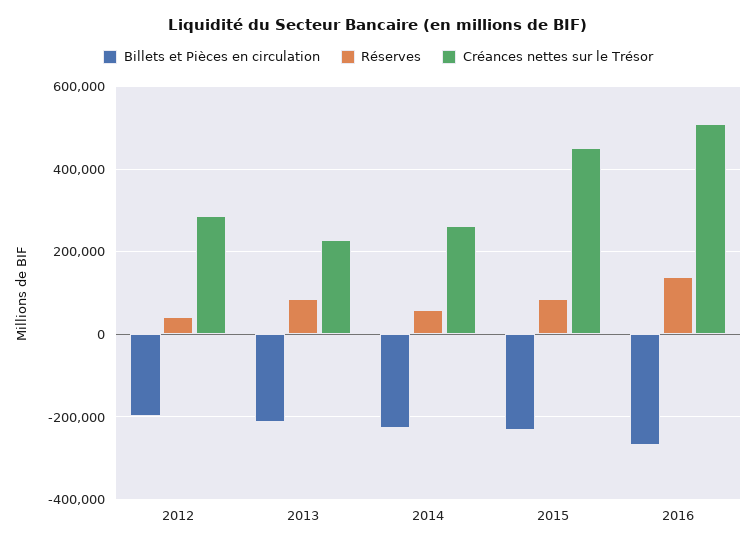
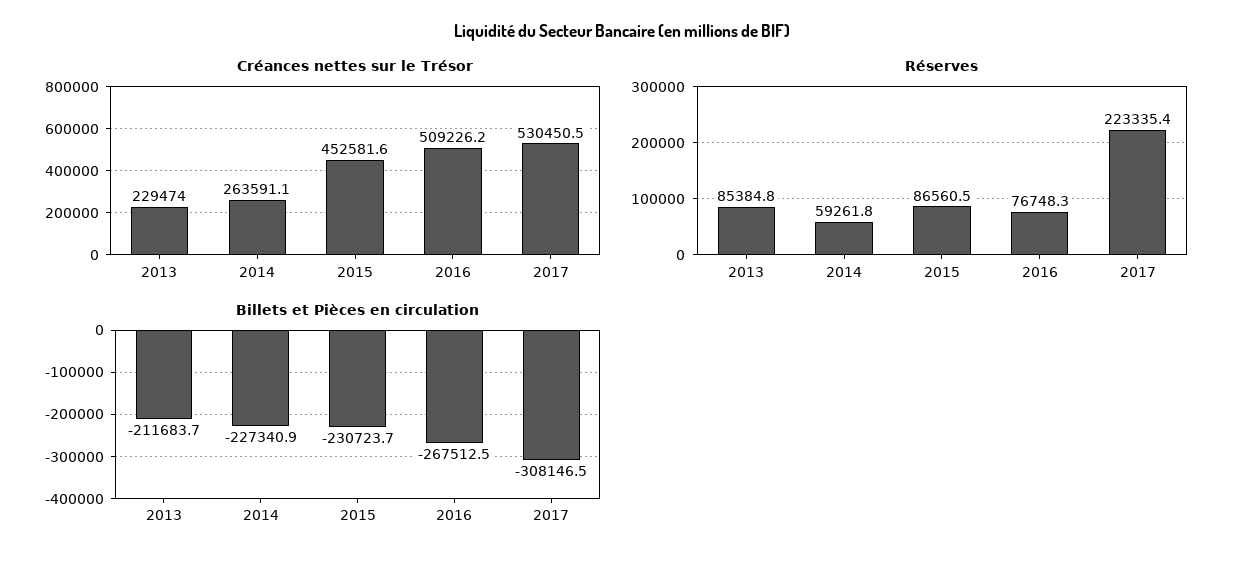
Billets et Pièces en circulation, 2012: -200000 -> none
Réserves, 2012: 40000 -> none
Créances nettes sur le Trésor, 2012: 280000 -> none
Réserves, 2016: 140000 -> 76748.3
Créances nettes sur le Trésor, 2017: none -> 530450.5
Réserves, 2017: none -> 223335.4
Billets et Pièces en circulation, 2017: none -> -308146.5

